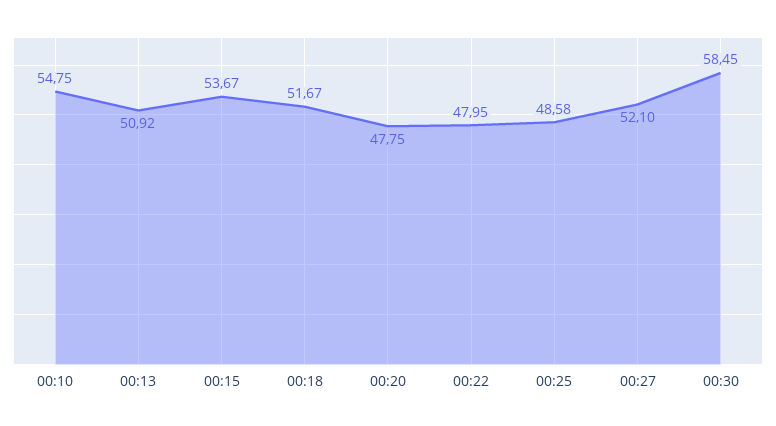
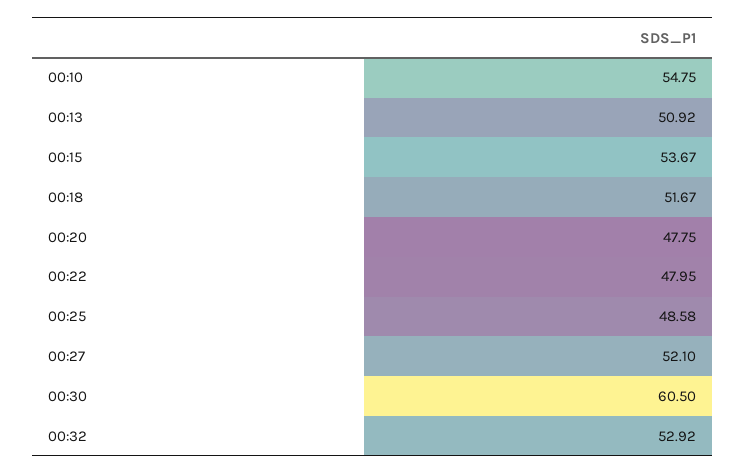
00:30: 58.45 -> 60.5
00:32: none -> 52.92

